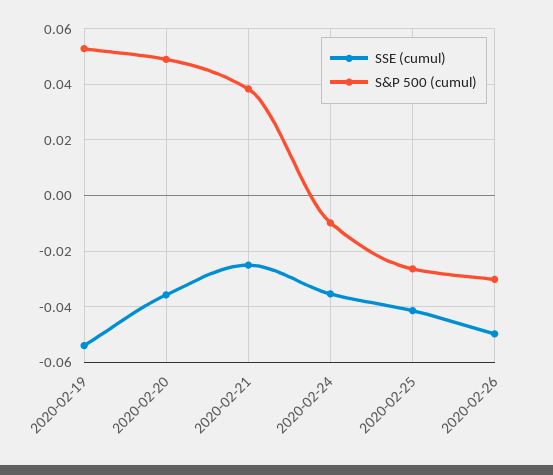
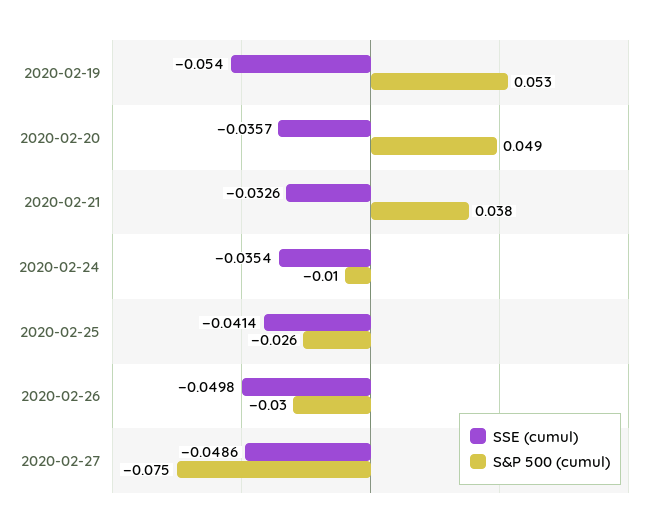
SSE (cumul), 2020-02-21: -0.025 -> -0.0326
SSE (cumul), 2020-02-27: none -> -0.0486
S&P 500 (cumul), 2020-02-27: none -> -0.075

